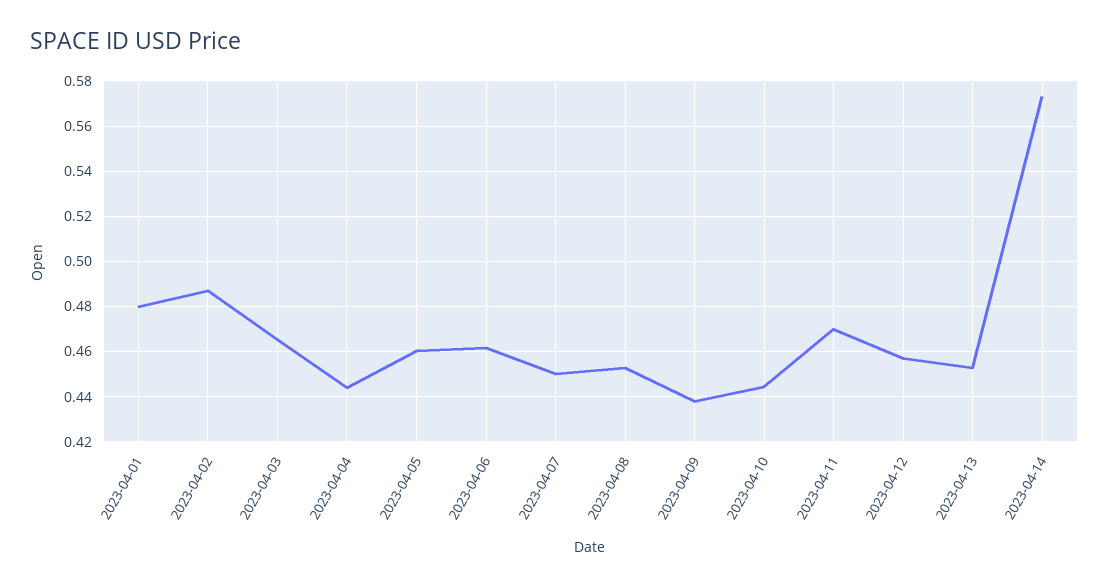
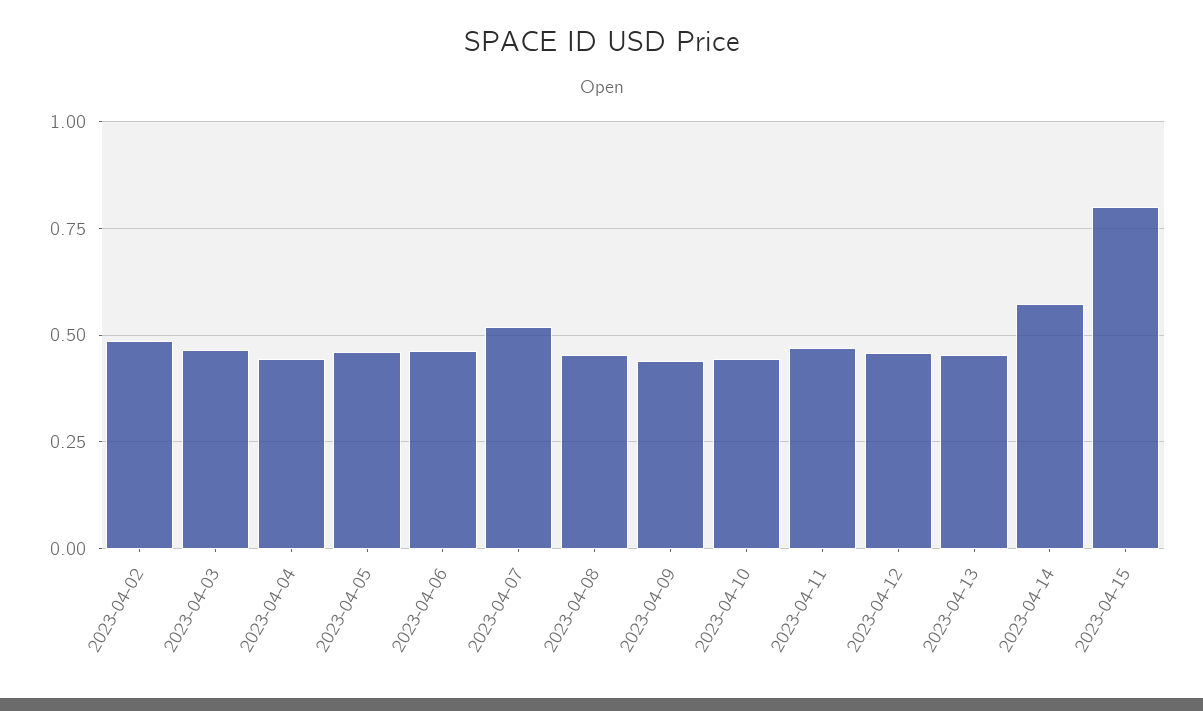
2023-04-01: 0.48 -> none
2023-04-07: 0.45 -> 0.525
2023-04-15: none -> 0.8

